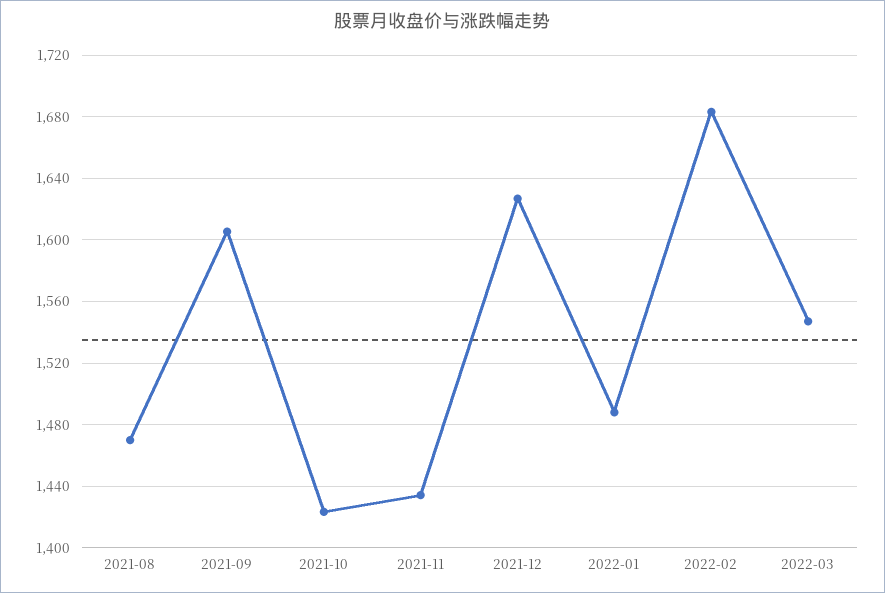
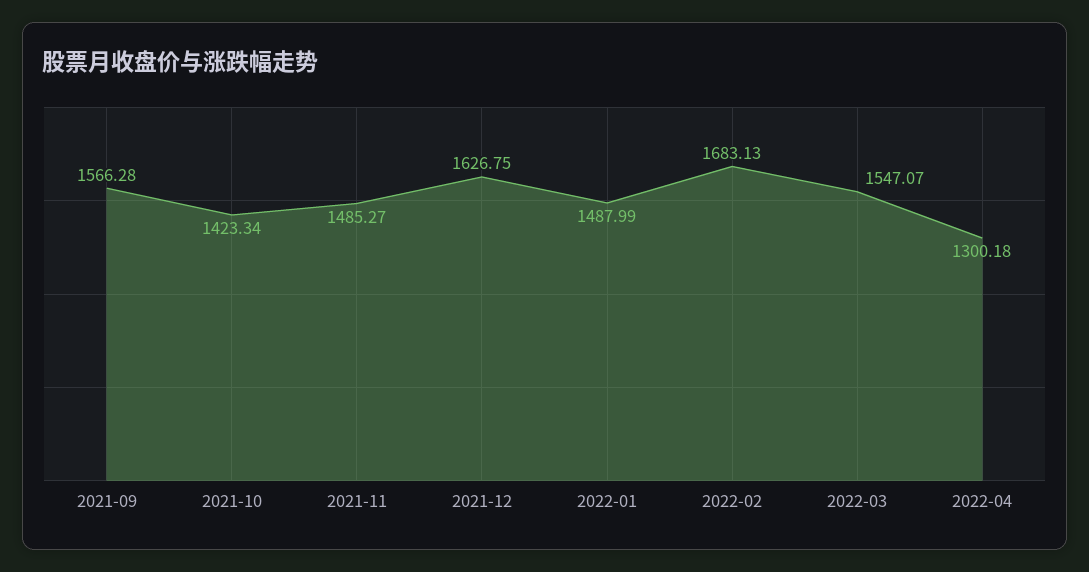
2021-08: 1470 -> none
2021-09: 1605 -> 1566.28
2021-11: 1435 -> 1485.27
2022-04: none -> 1300.18

